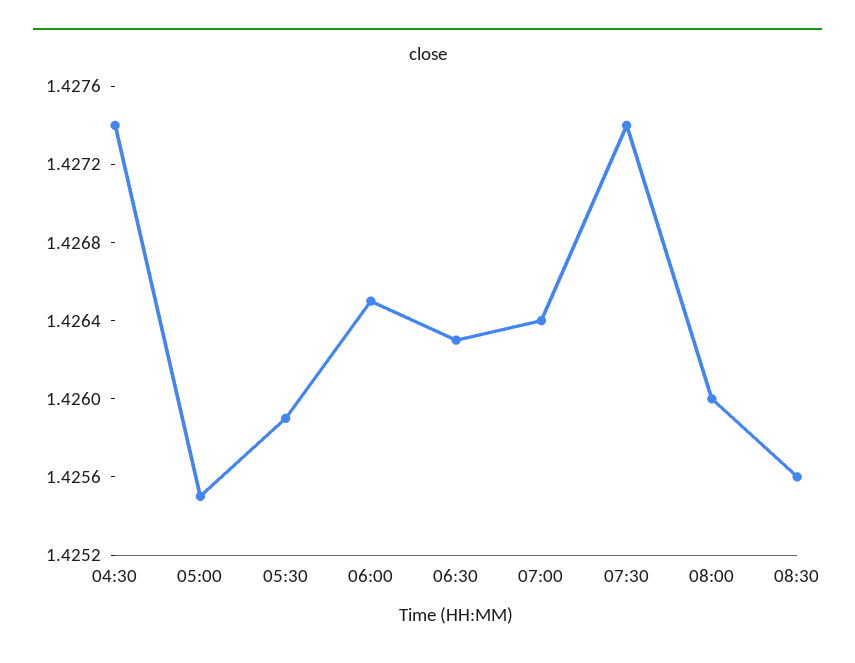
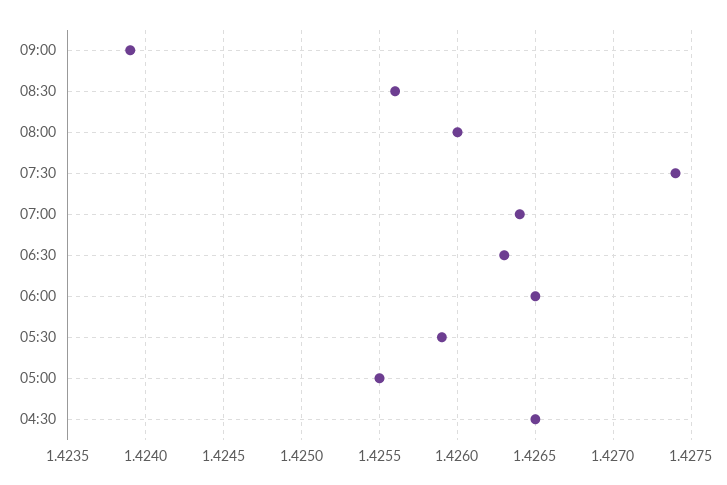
04:30: 1.4274 -> 1.4265
09:00: none -> 1.4239

